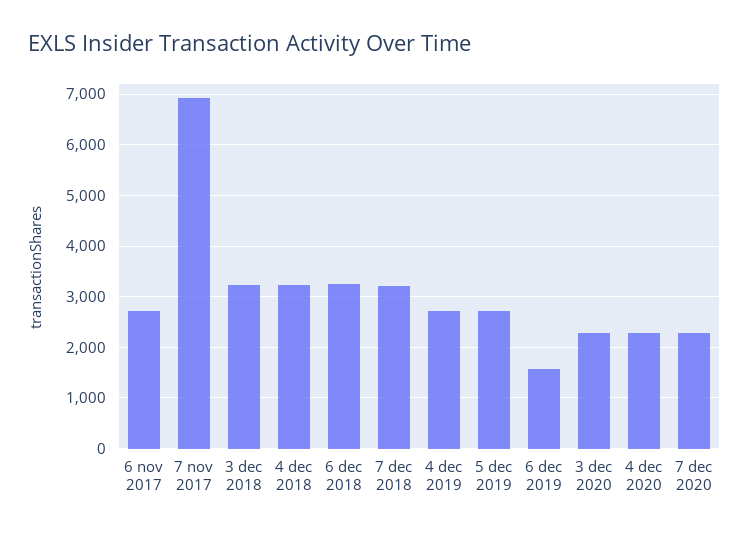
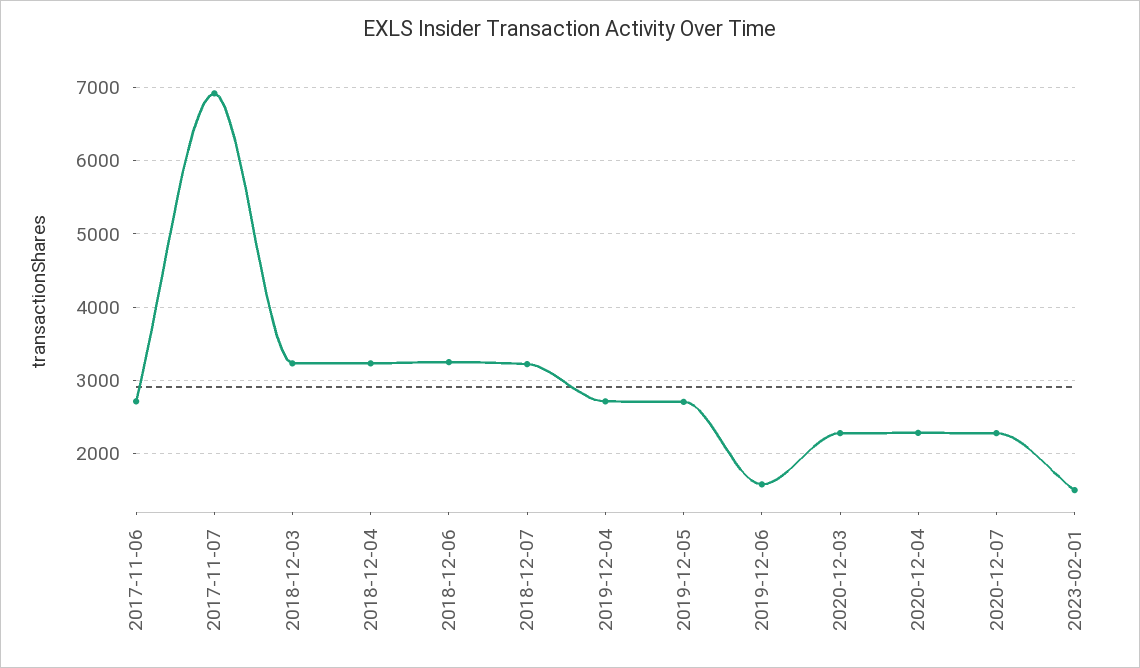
2023-02-01: none -> 1500

